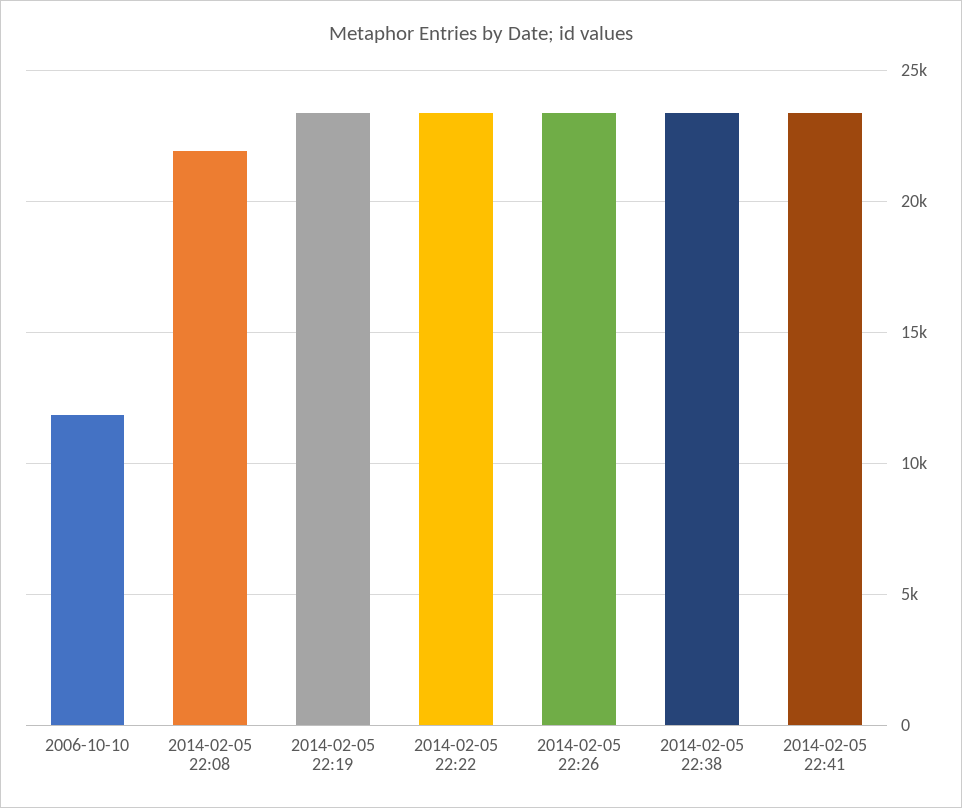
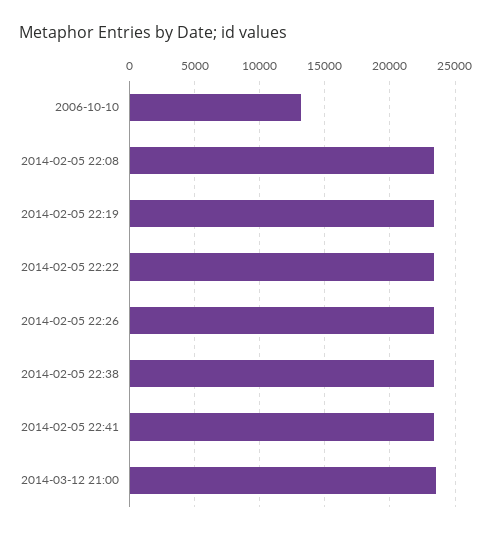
2006-10-10: 12000 -> 13000
2014-02-05 22:08: 22000 -> 23500
2014-03-12 21:00: none -> 23500

